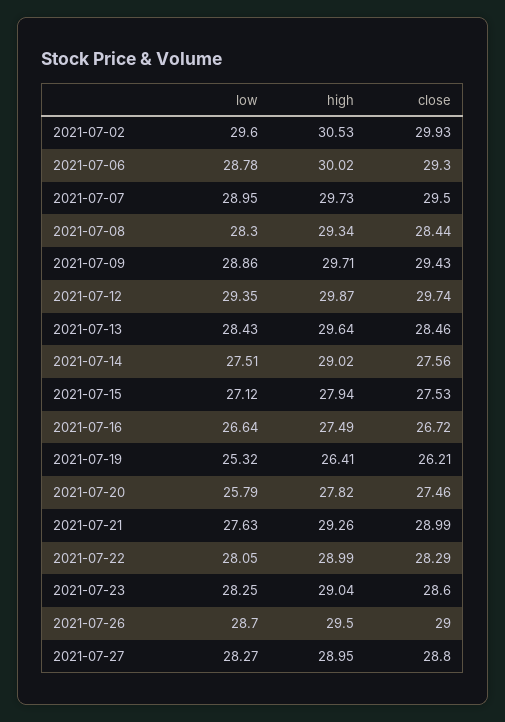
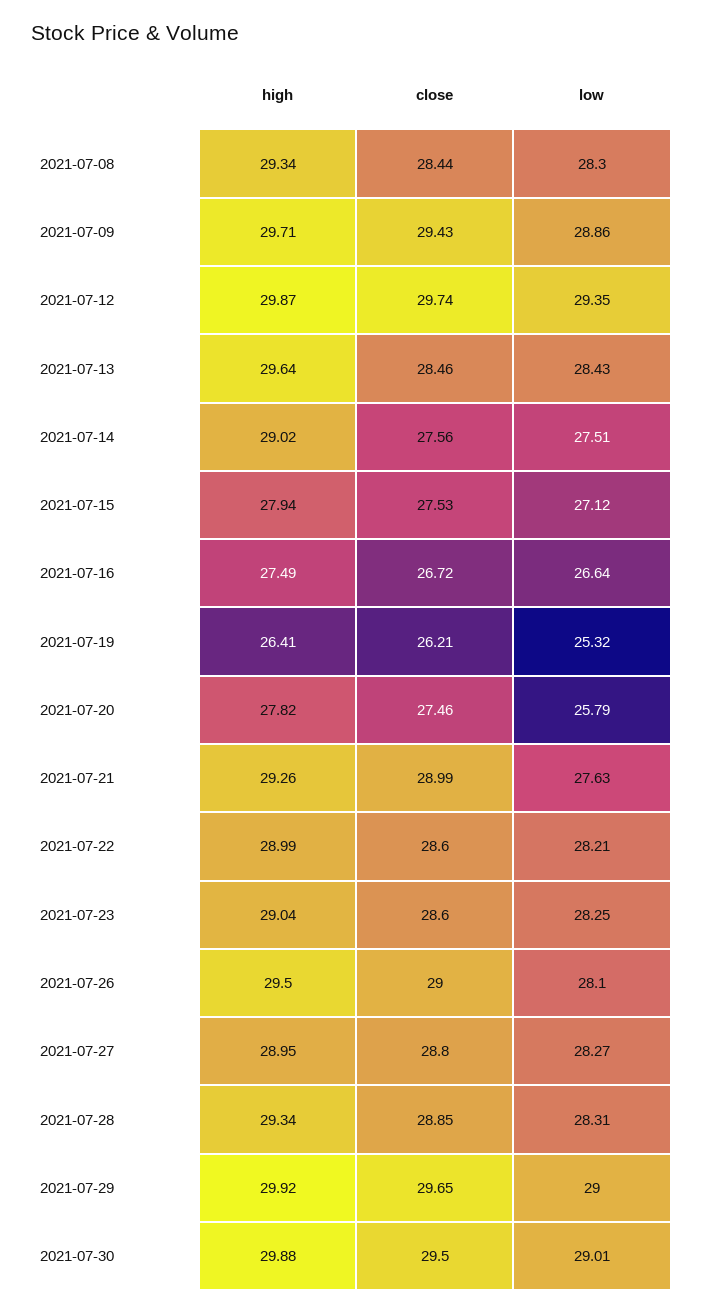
low, 2021-07-02: 29.6 -> none
high, 2021-07-02: 30.53 -> none
close, 2021-07-02: 29.93 -> none
low, 2021-07-06: 28.78 -> none
high, 2021-07-06: 30.02 -> none
close, 2021-07-06: 29.3 -> none
low, 2021-07-07: 28.95 -> none
high, 2021-07-07: 29.73 -> none
close, 2021-07-07: 29.5 -> none
low, 2021-07-22: 28.05 -> 28.21
close, 2021-07-22: 28.29 -> 28.6
low, 2021-07-26: 28.7 -> 28.1
high, 2021-07-28: none -> 29.34
close, 2021-07-28: none -> 28.85
low, 2021-07-28: none -> 28.31
high, 2021-07-29: none -> 29.92
close, 2021-07-29: none -> 29.65
low, 2021-07-29: none -> 29
high, 2021-07-30: none -> 29.88
close, 2021-07-30: none -> 29.5
low, 2021-07-30: none -> 29.01

